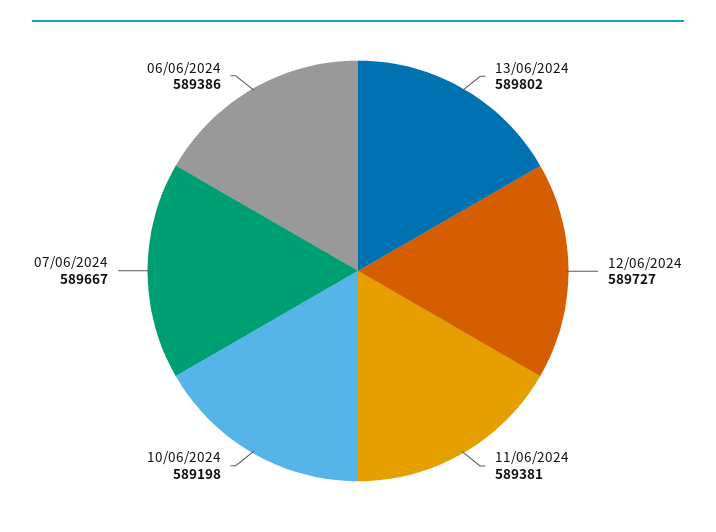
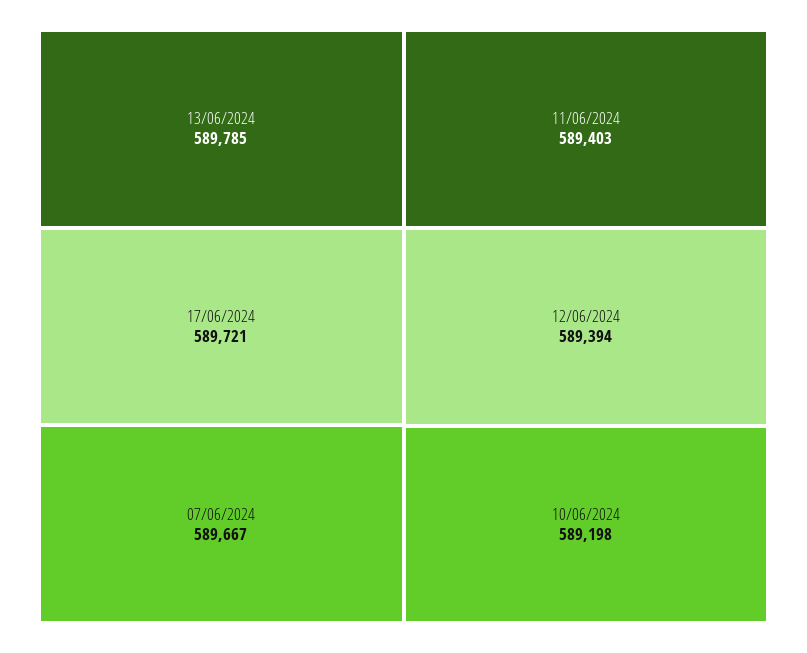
13/06/2024: 589802 -> 589785
12/06/2024: 589727 -> 589394
11/06/2024: 589381 -> 589403
06/06/2024: 589386 -> none
17/06/2024: none -> 589721

